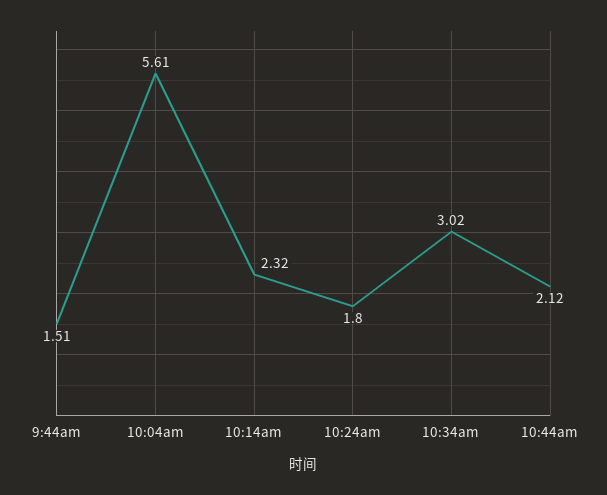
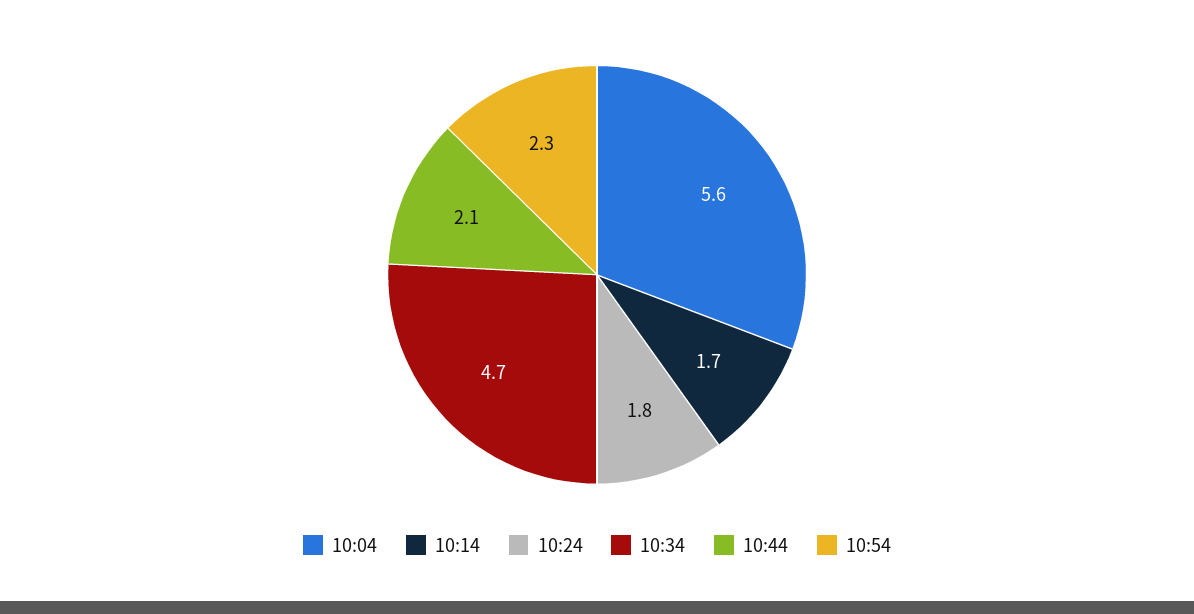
9:44am: 1.51 -> none
10:14am: 2.32 -> 1.7
10:34am: 3.02 -> 4.7
10:54: none -> 2.3

